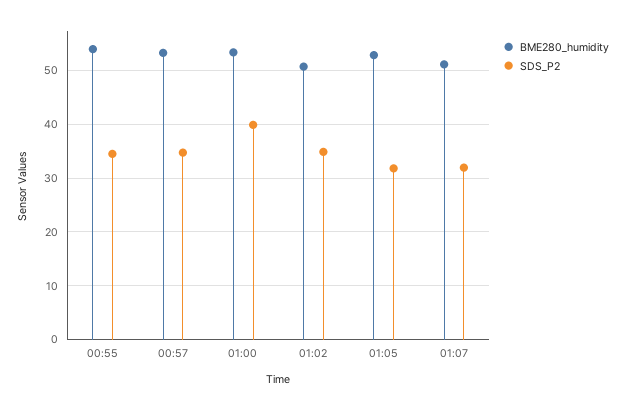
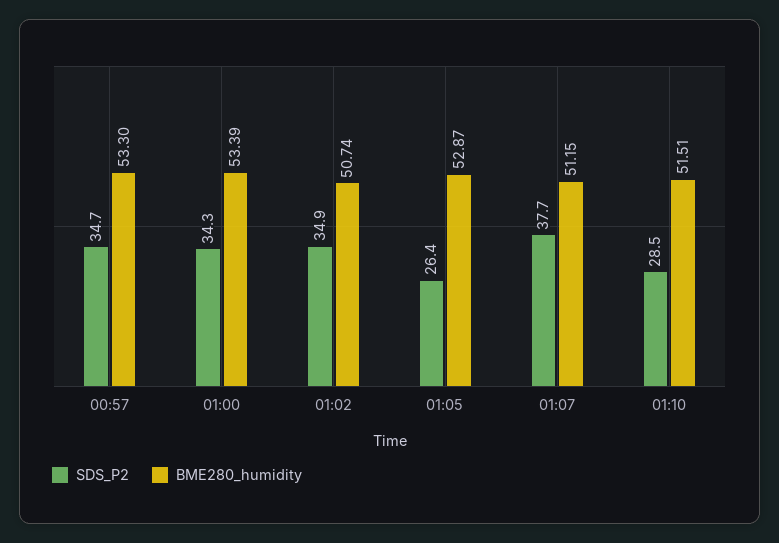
BME280_humidity, 00:55: 54 -> none
SDS_P2, 00:55: 34 -> none
SDS_P2, 01:00: 40 -> 34.3
SDS_P2, 01:05: 32 -> 26.4
SDS_P2, 01:07: 32 -> 37.7
SDS_P2, 01:10: none -> 28.5
BME280_humidity, 01:10: none -> 51.51

